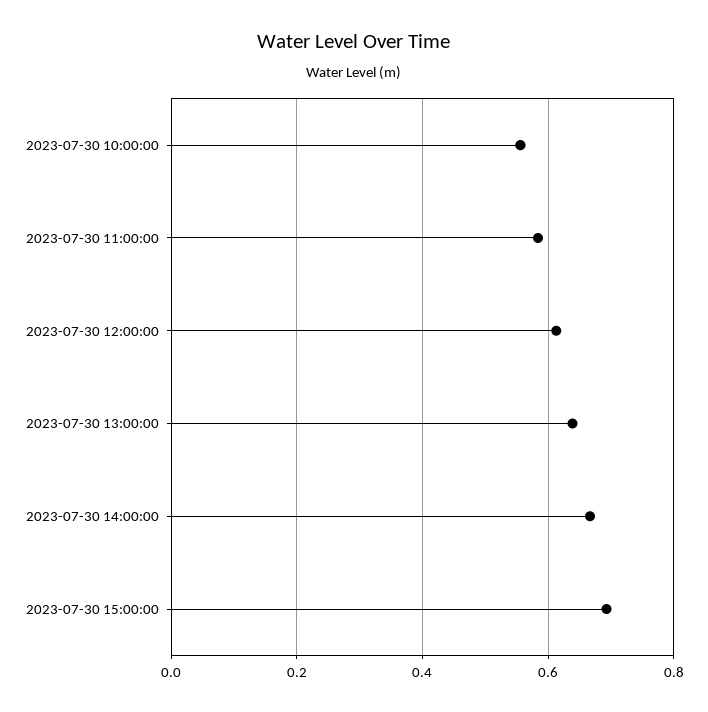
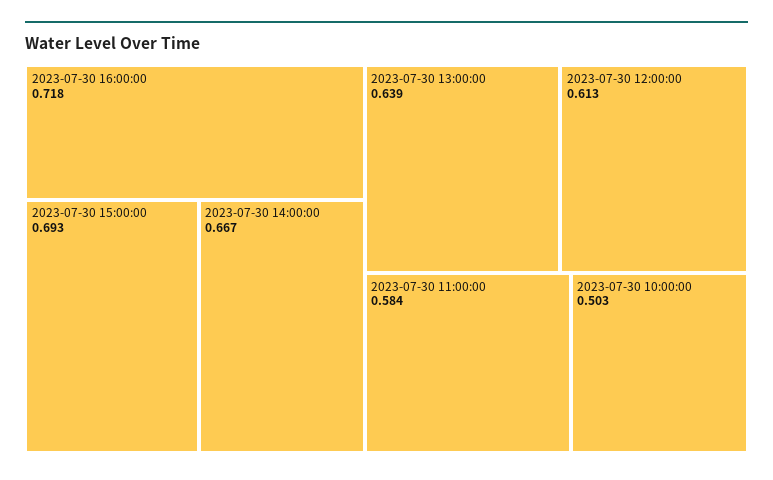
2023-07-30 10:00:00: 0.56 -> 0.503
2023-07-30 16:00:00: none -> 0.718

